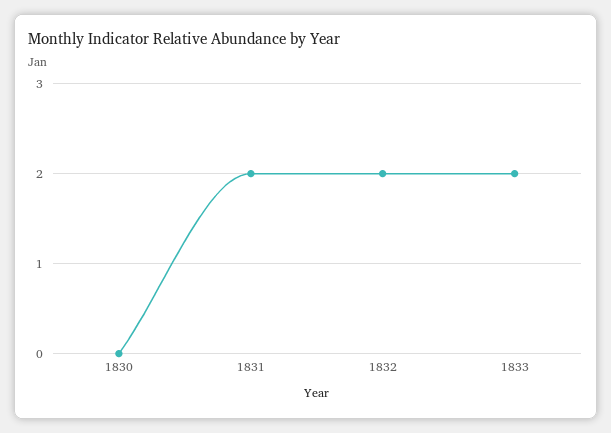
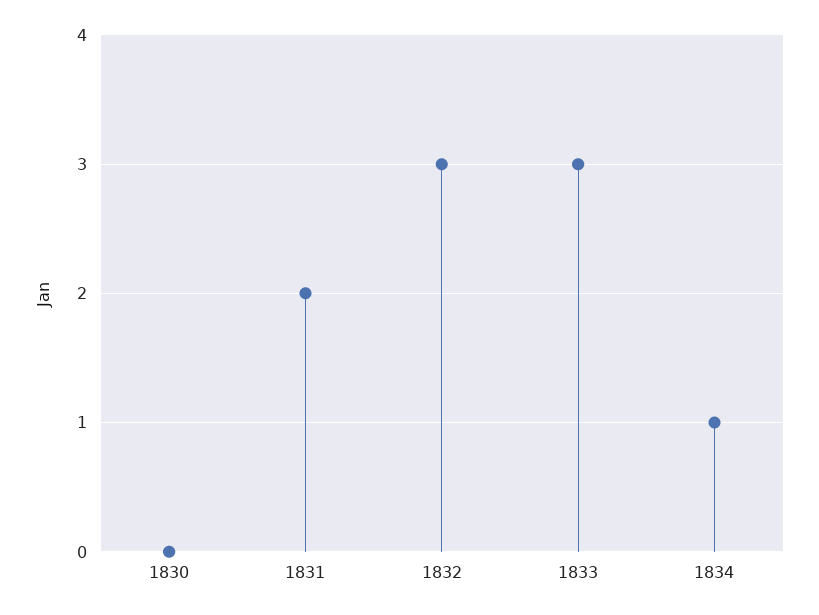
1832: 2 -> 3
1833: 2 -> 3
1834: none -> 1

